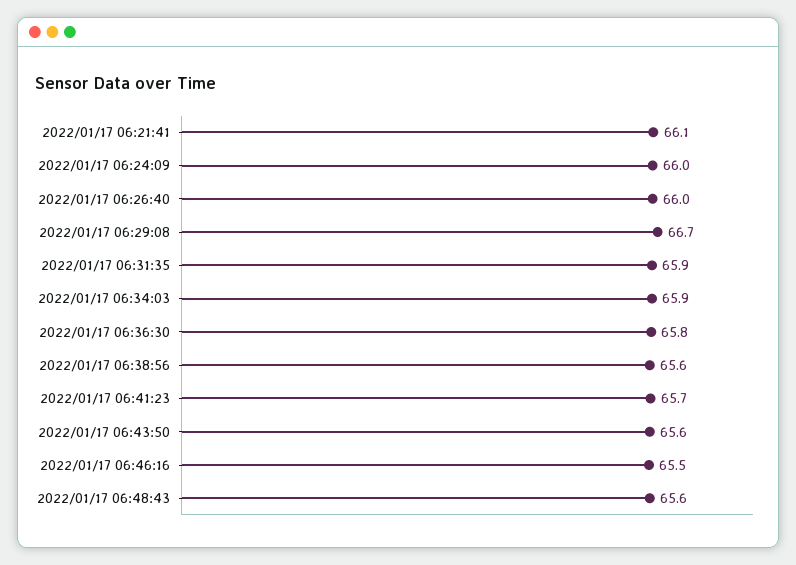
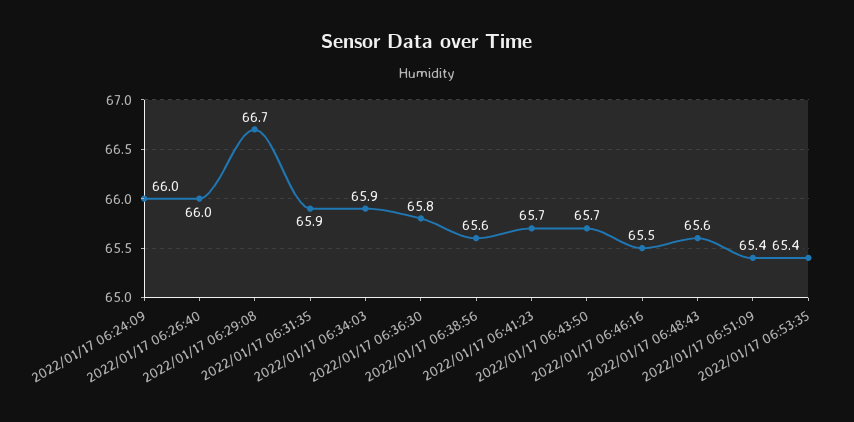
2022/01/17 06:21:41: 66.1 -> none
2022/01/17 06:43:50: 65.6 -> 65.7
2022/01/17 06:51:09: none -> 65.4
2022/01/17 06:53:35: none -> 65.4

